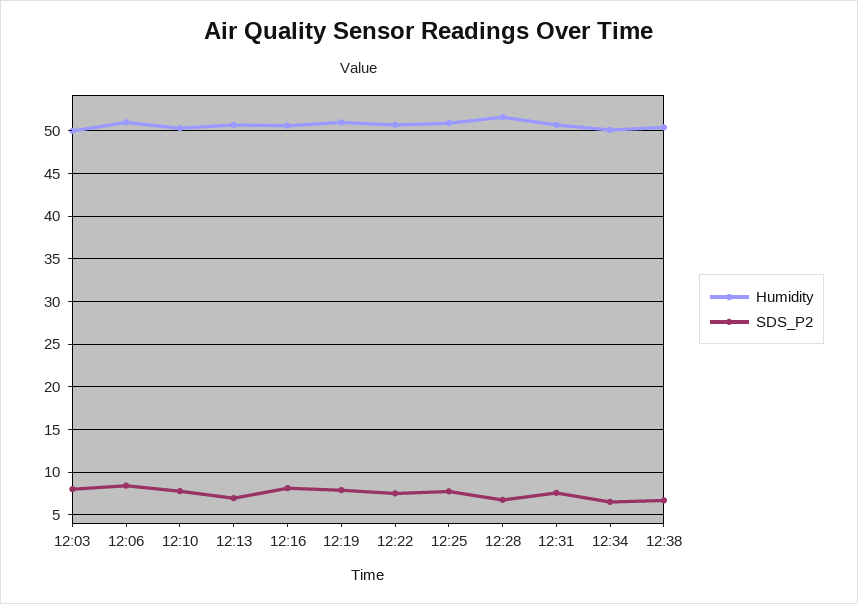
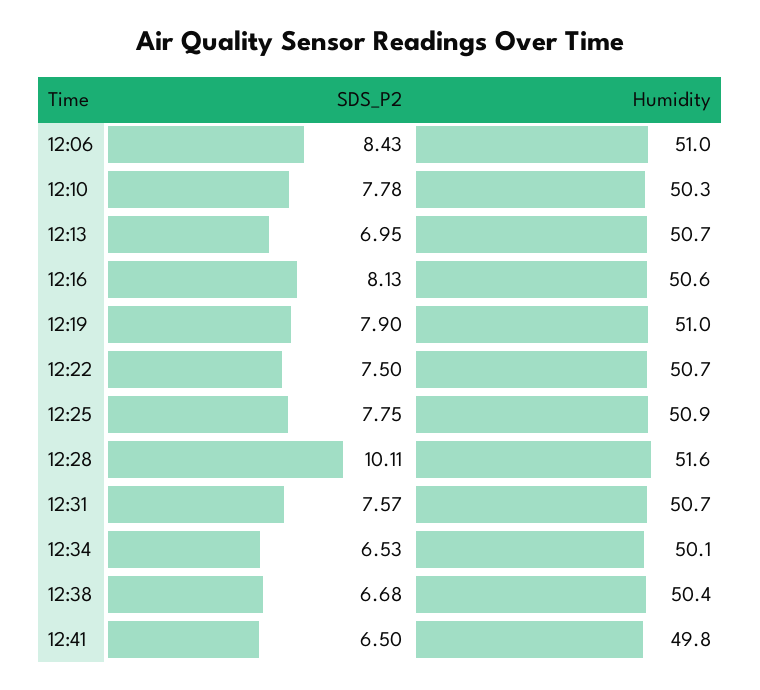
Humidity, 12:03: 50 -> none
SDS_P2, 12:03: 8 -> none
SDS_P2, 12:28: 7 -> 10.11
SDS_P2, 12:41: none -> 6.5
Humidity, 12:41: none -> 49.8

